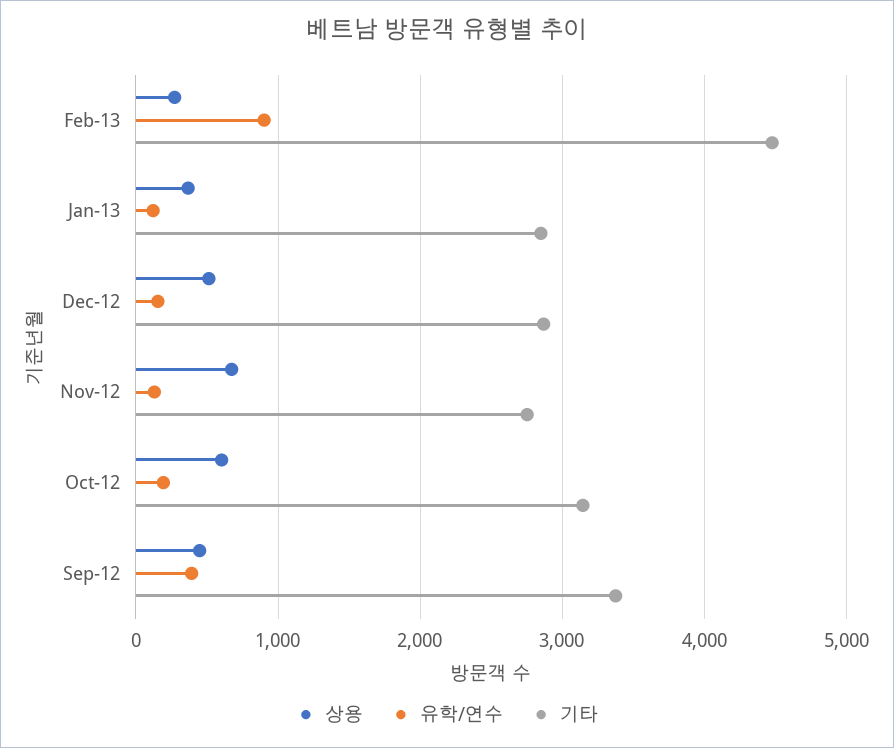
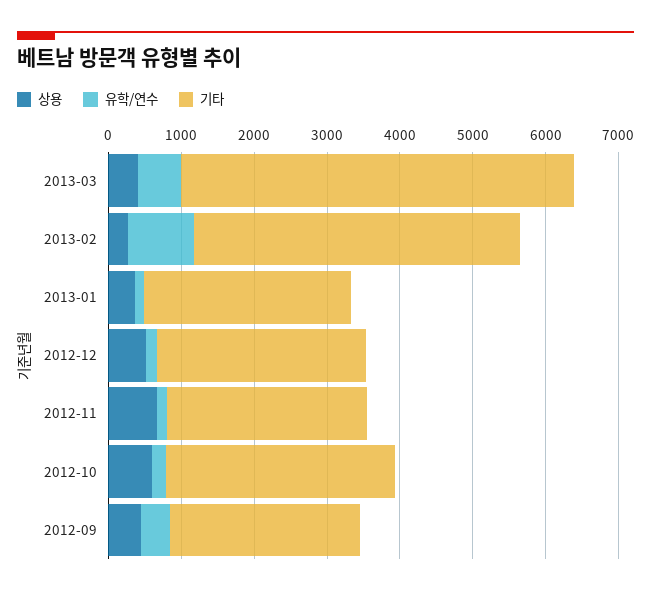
기타, Sep-12: 3400 -> 2600
상용, 2013-03: none -> 400
유학/연수, 2013-03: none -> 600
기타, 2013-03: none -> 5400

